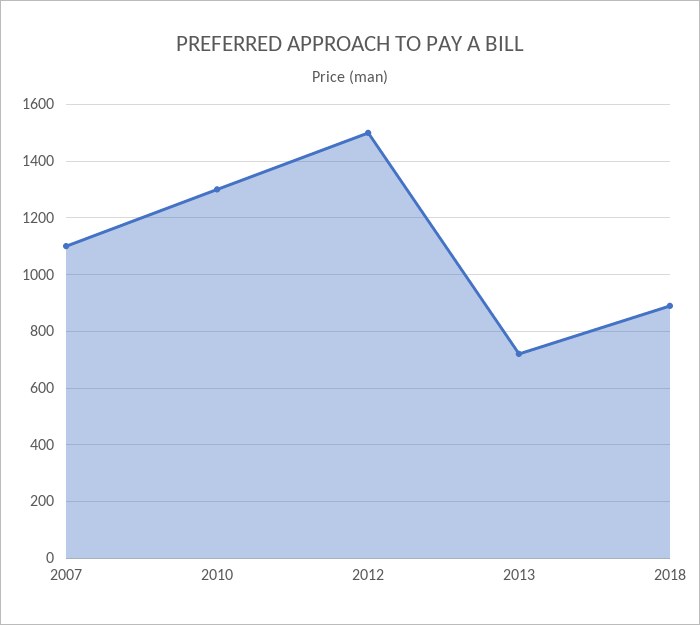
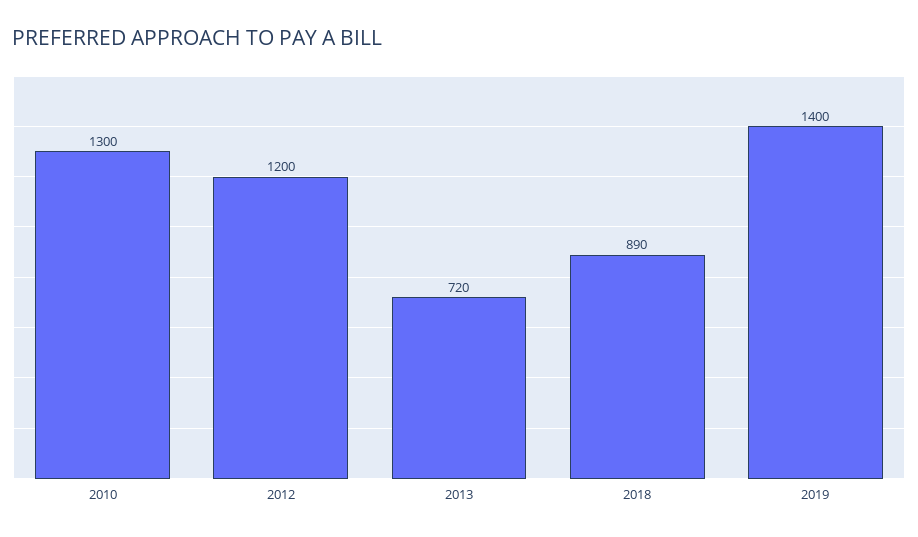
2007: 1100 -> none
2012: 1500 -> 1200
2019: none -> 1400

